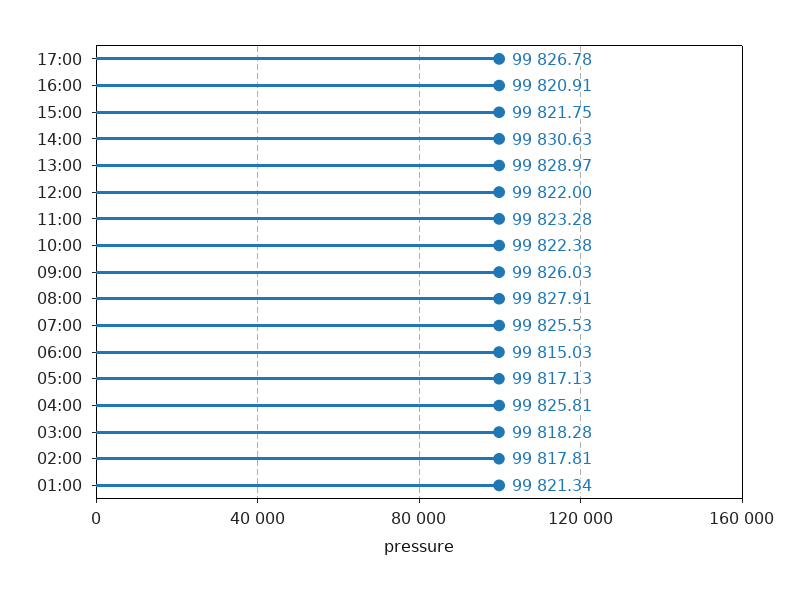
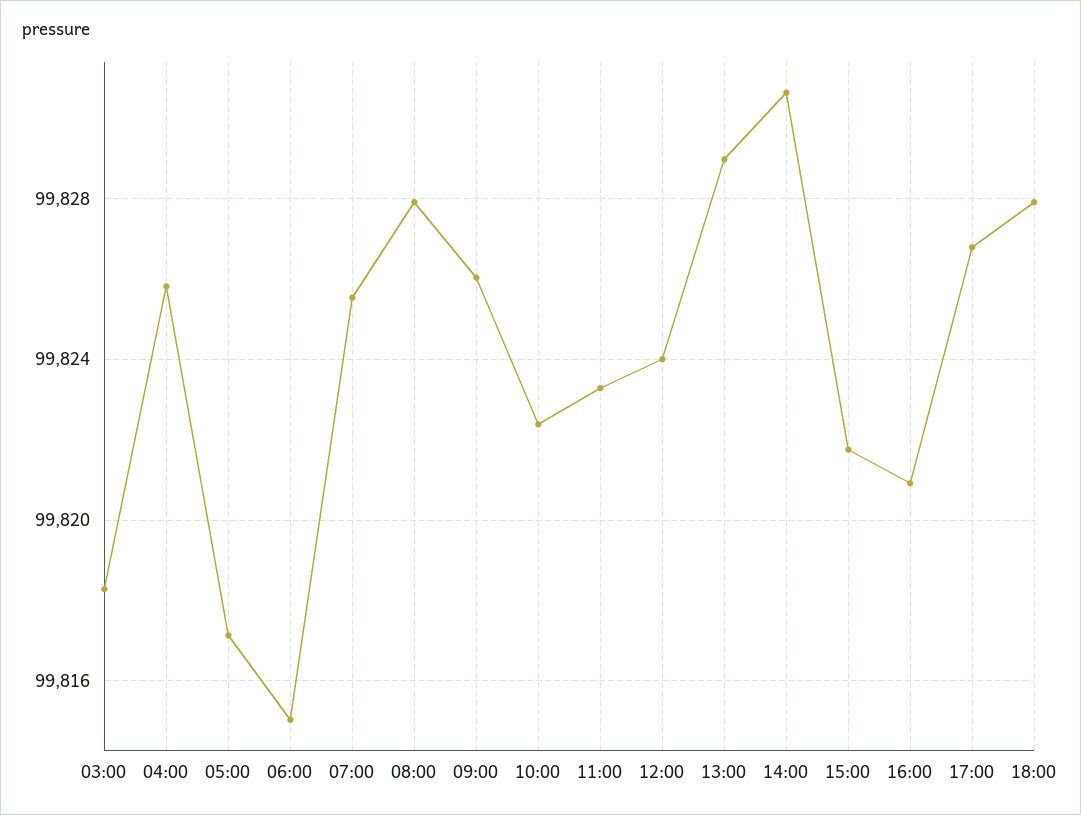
12:00: 99822 -> 99824
02:00: 99817.81 -> none
01:00: 99821.34 -> none
18:00: none -> 99828

